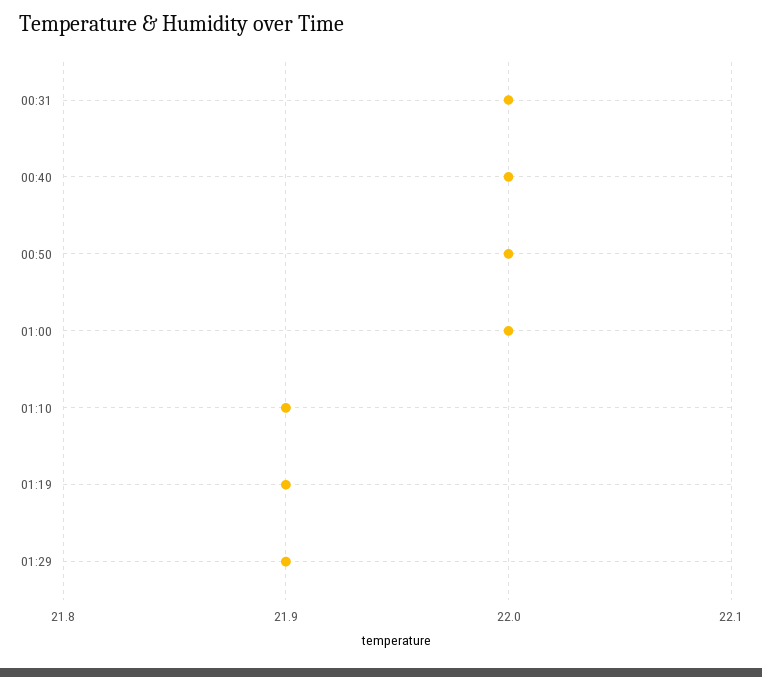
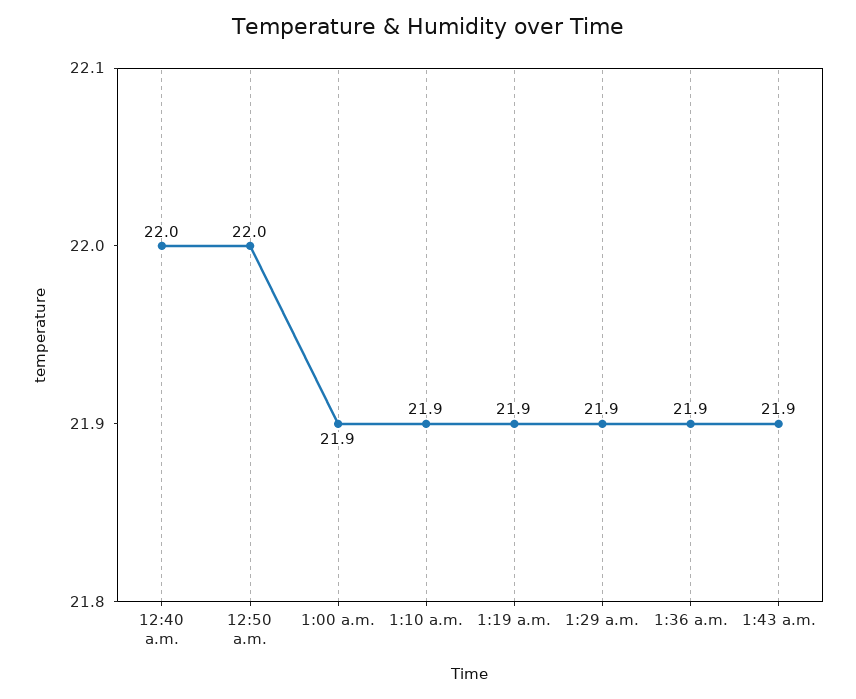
00:31: 22 -> none
01:00: 22 -> 21.9
1:36 a.m.: none -> 21.9
1:43 a.m.: none -> 21.9

